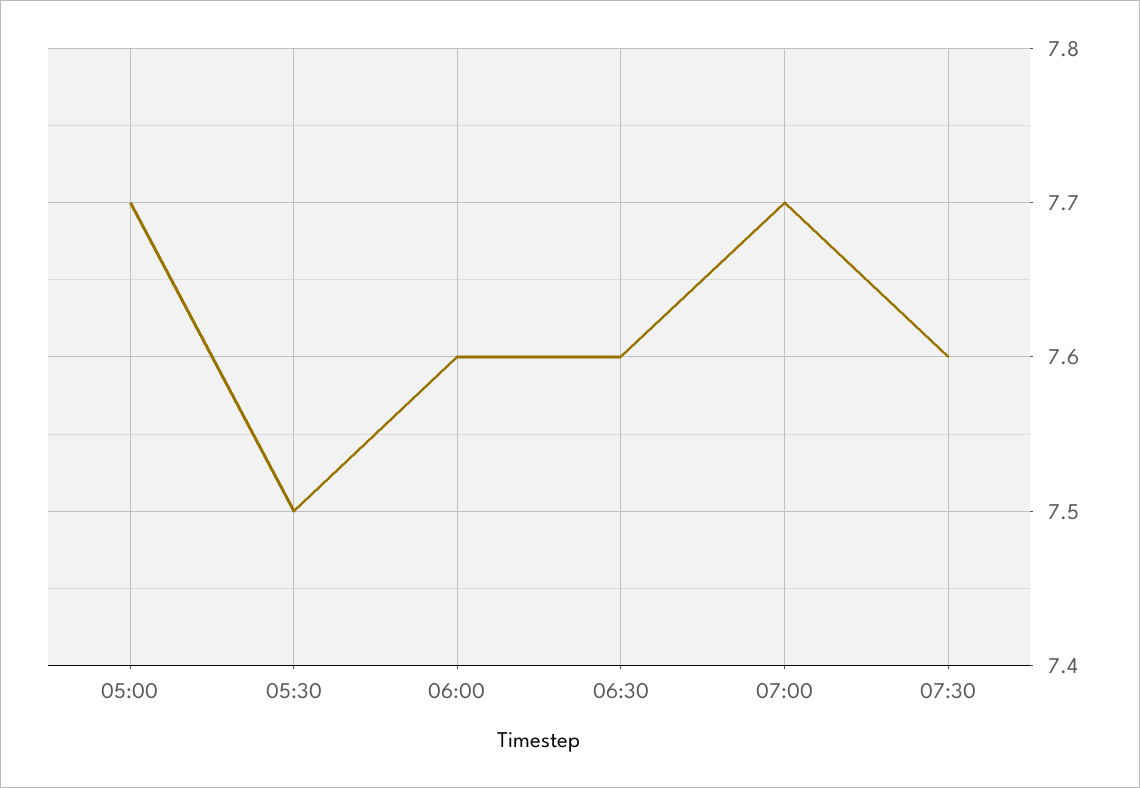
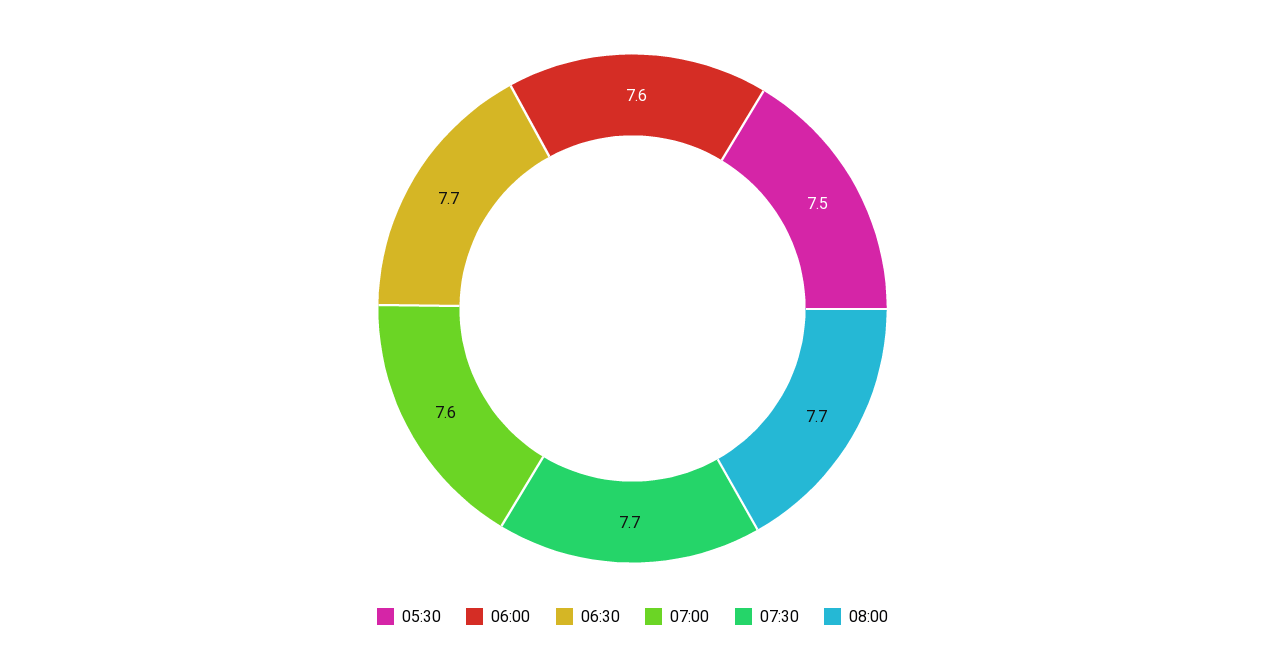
05:00: 7.7 -> none
06:30: 7.6 -> 7.7
07:00: 7.7 -> 7.6
07:30: 7.6 -> 7.7
08:00: none -> 7.7

